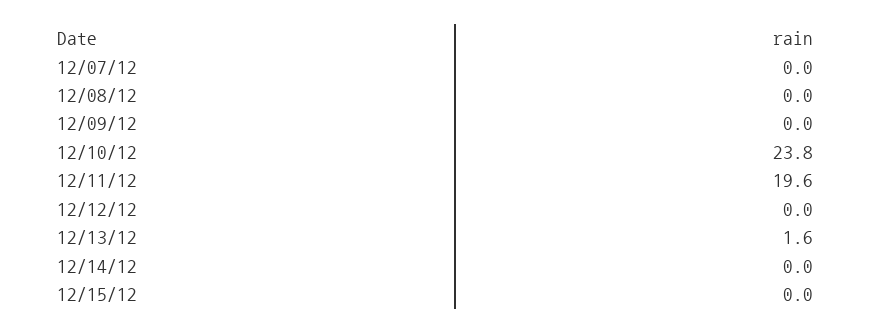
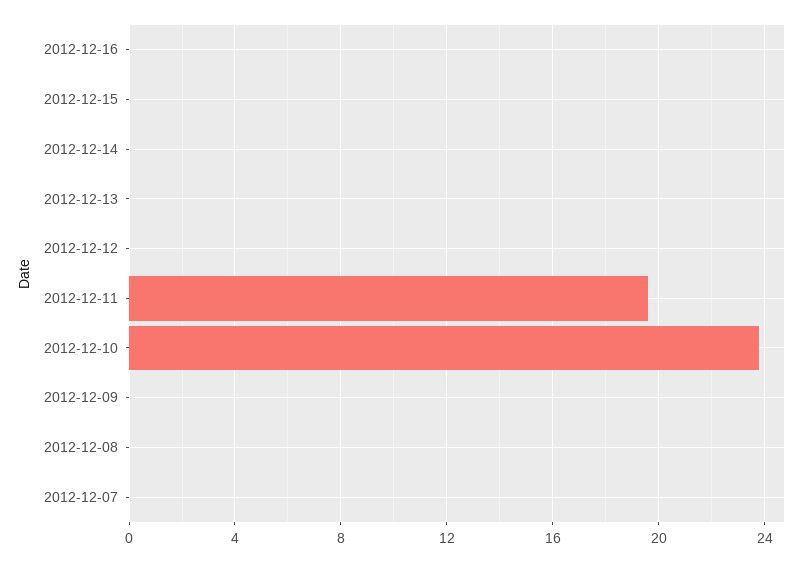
12/13/12: 1.6 -> 0
2012-12-16: none -> 0

